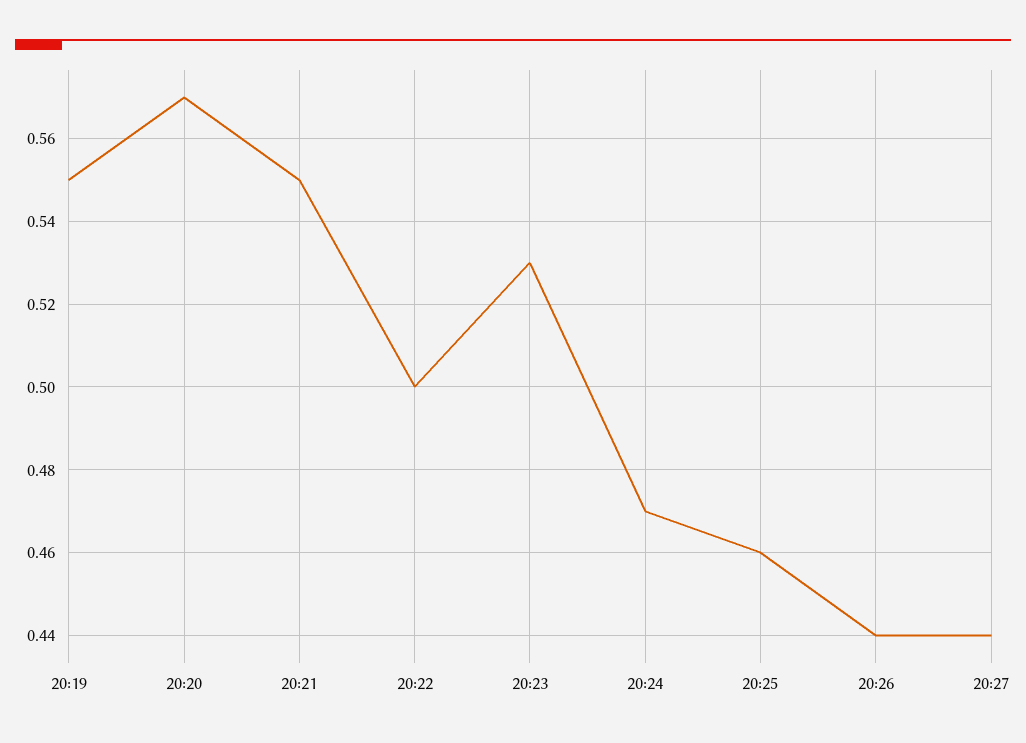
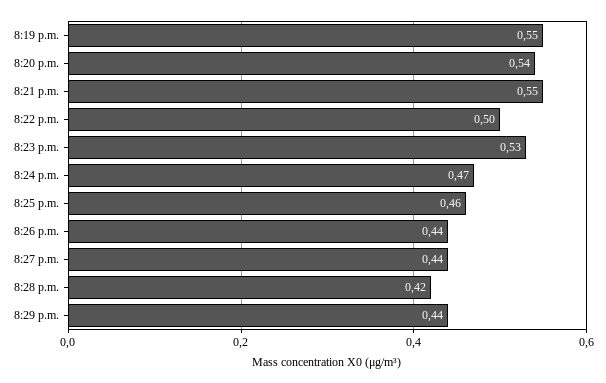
20:20: 0.57 -> 0.54
8:28 p.m.: none -> 0.42
8:29 p.m.: none -> 0.44

